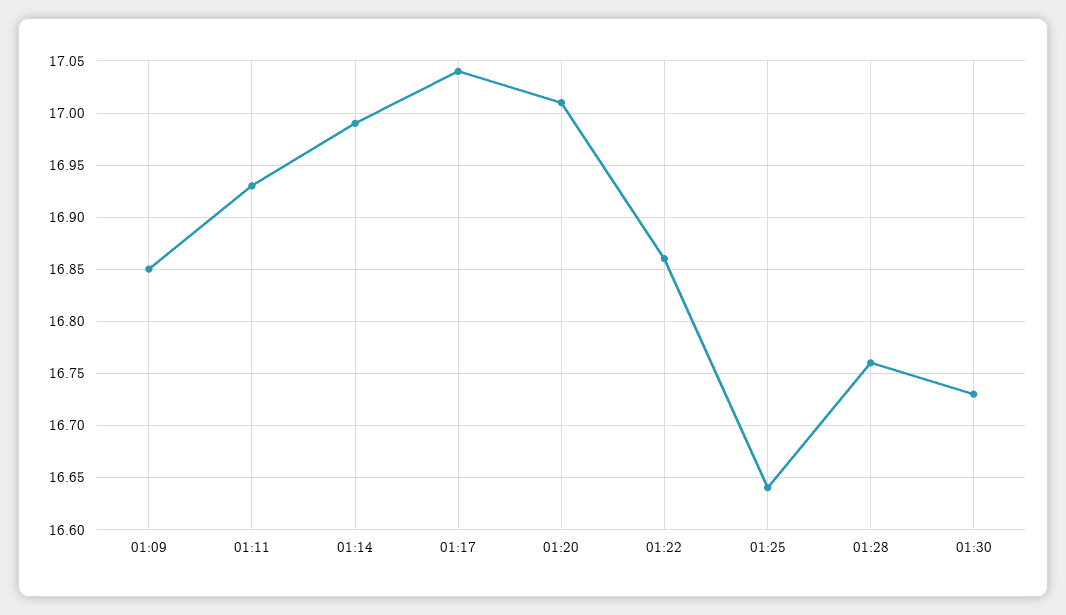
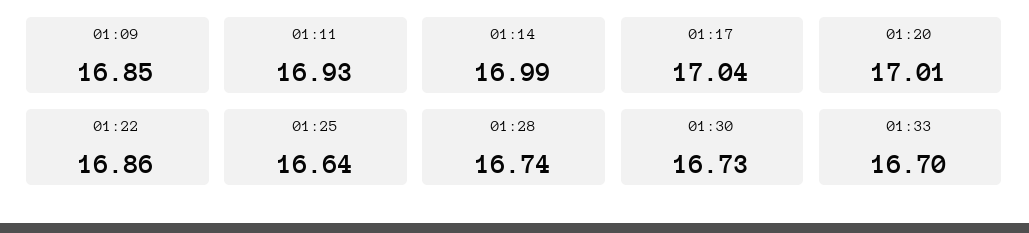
01:28: 16.76 -> 16.74
01:33: none -> 16.7

